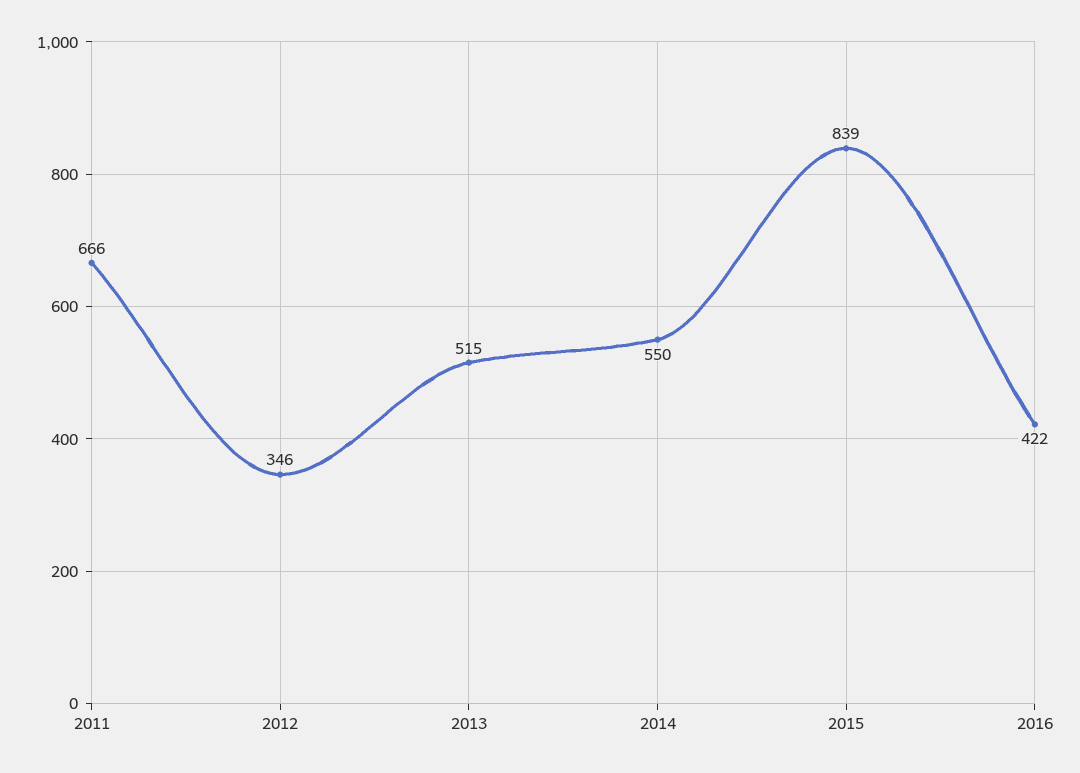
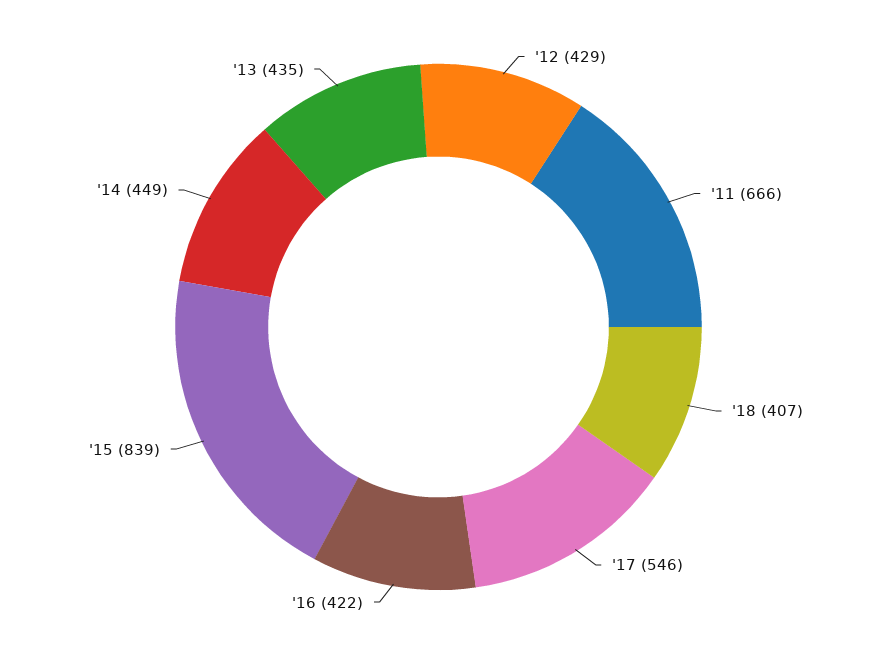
2012: 346 -> 429
2013: 515 -> 435
2014: 550 -> 449
'18: none -> 407
'17: none -> 546

